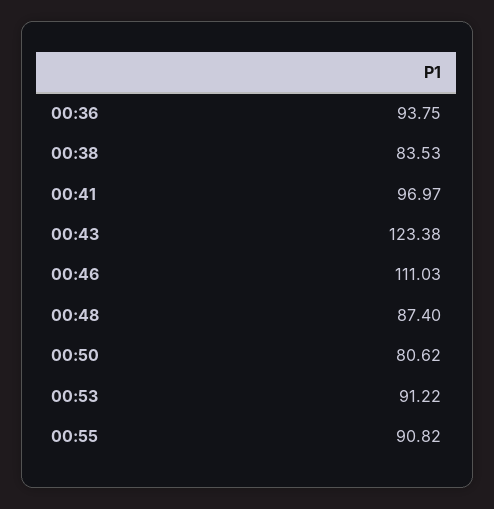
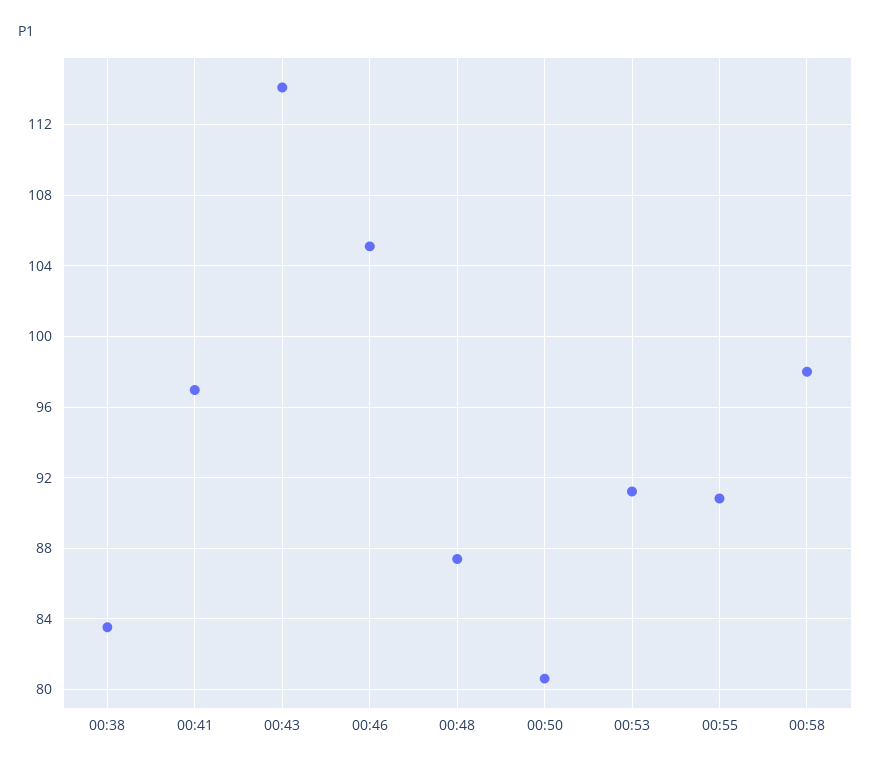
00:36: 93.75 -> none
00:43: 123.38 -> 114
00:46: 111.03 -> 105
00:58: none -> 98

